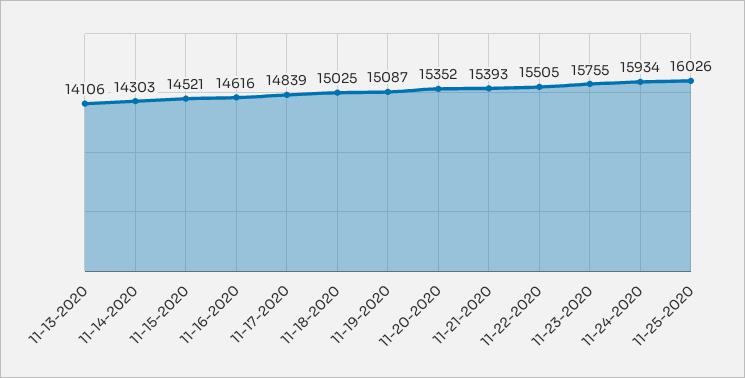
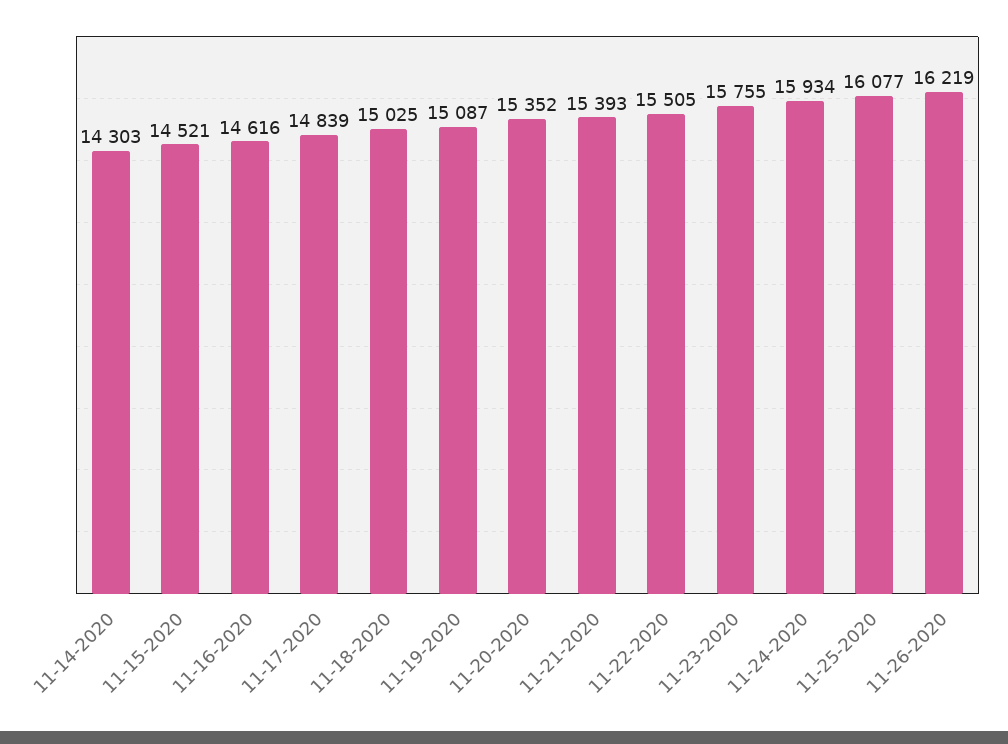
11-13-2020: 14106 -> none
11-25-2020: 16026 -> 16077
11-26-2020: none -> 16219

